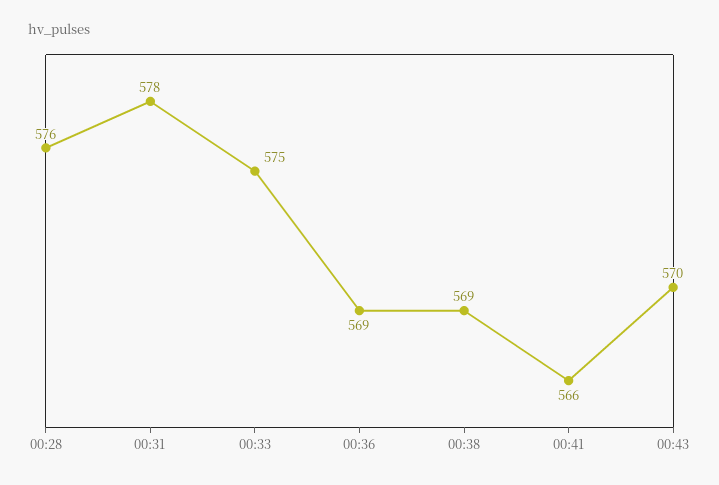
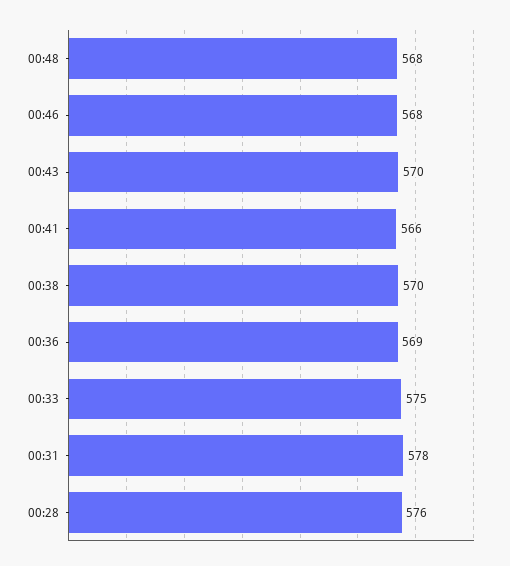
00:38: 569 -> 570
00:48: none -> 568
00:46: none -> 568

